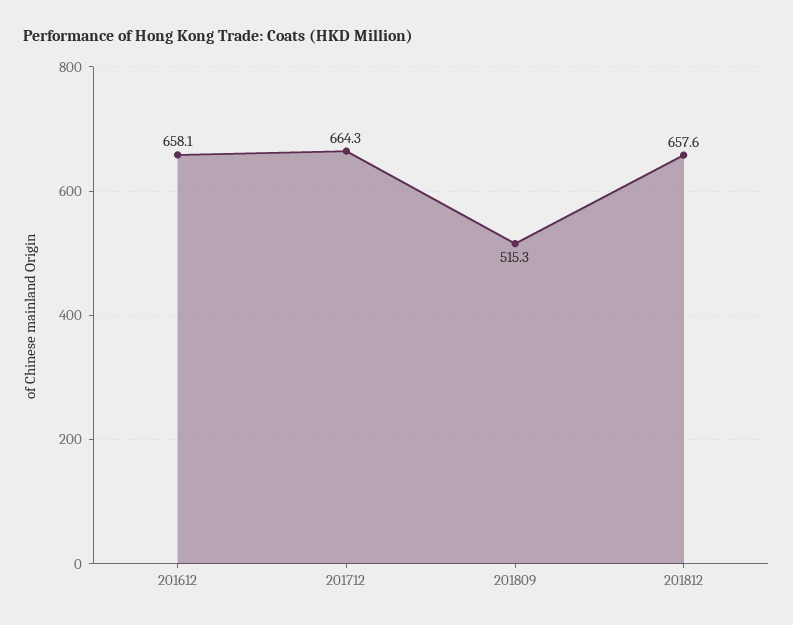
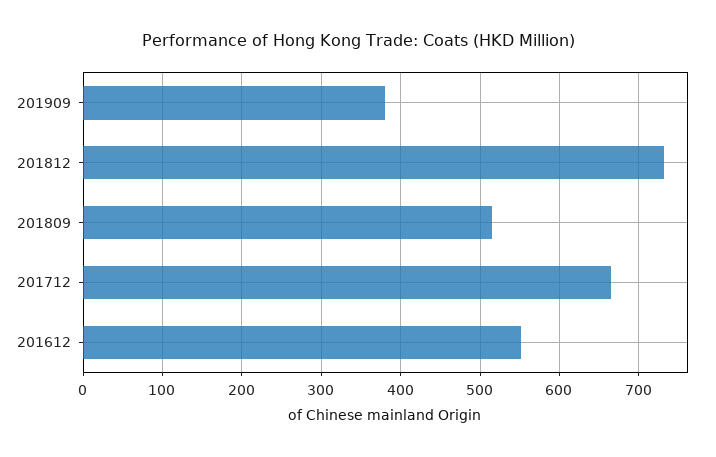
201612: 658.1 -> 550
201812: 657.6 -> 730
201909: none -> 380

